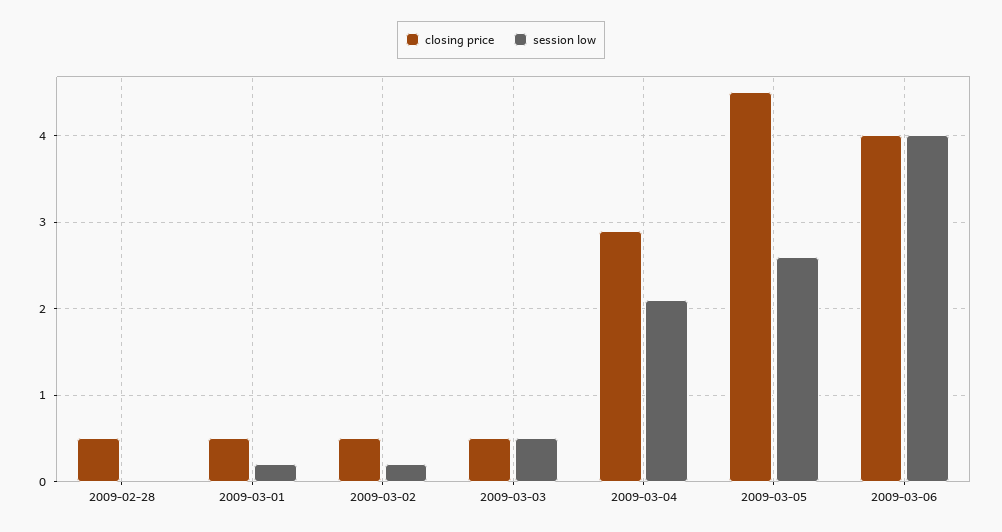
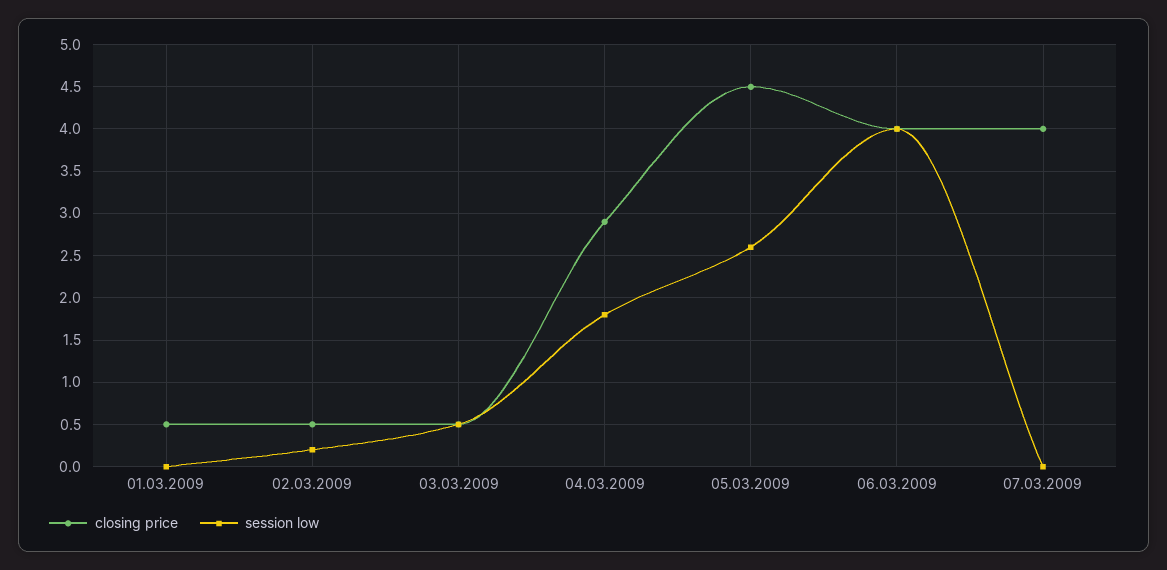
closing price, 2009-02-28: 0.5 -> none
session low, 2009-02-28: 0 -> none
session low, 2009-03-01: 0.2 -> 0
session low, 2009-03-04: 2.1 -> 1.8
closing price, 07.03.2009: none -> 4
session low, 07.03.2009: none -> 0

